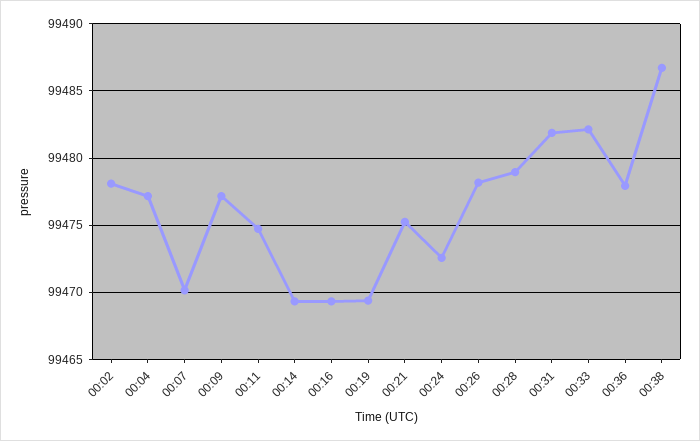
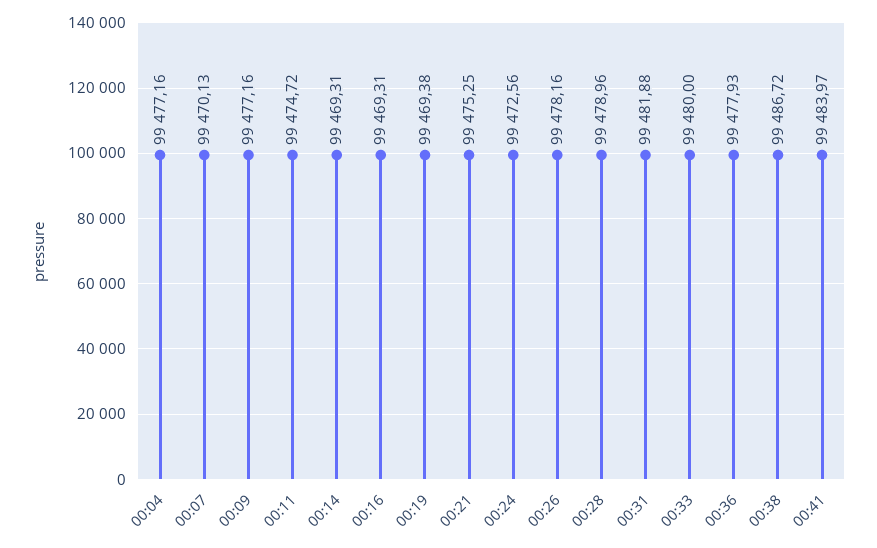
00:02: 99478 -> none
00:33: 99482 -> 99480
00:41: none -> 99483.97

